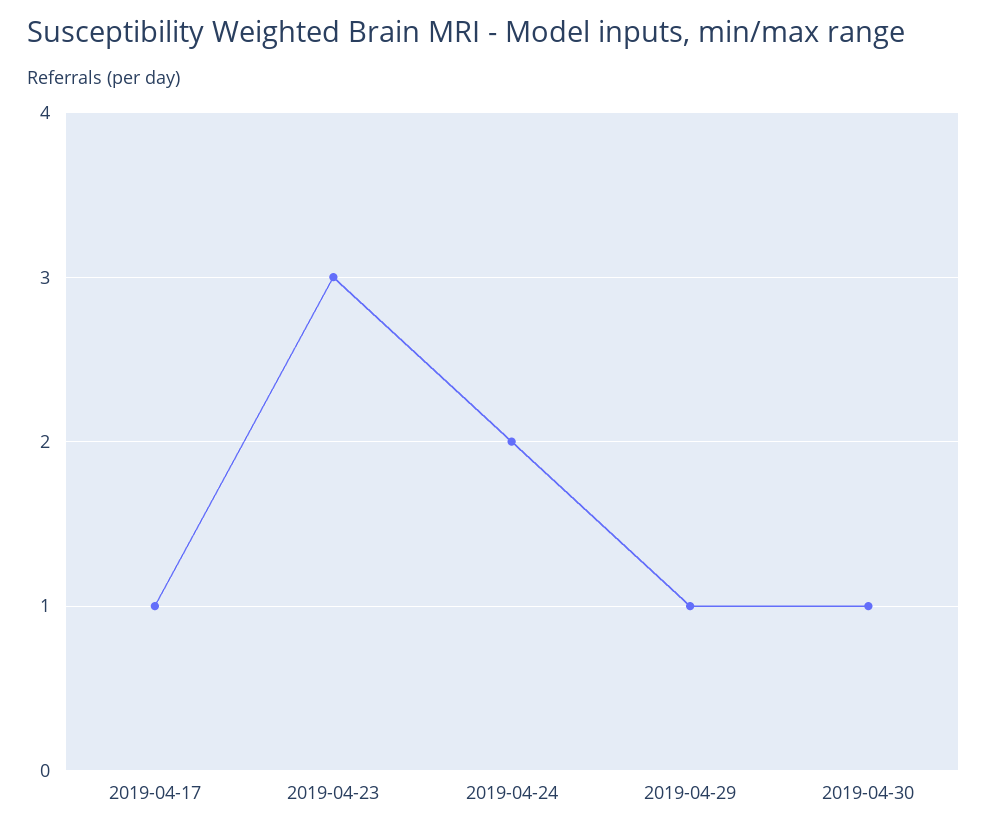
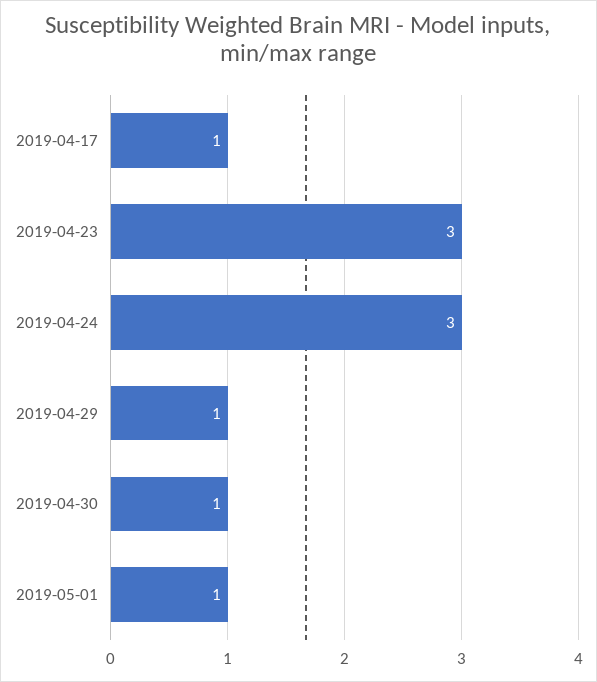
2019-04-24: 2 -> 3
2019-05-01: none -> 1

